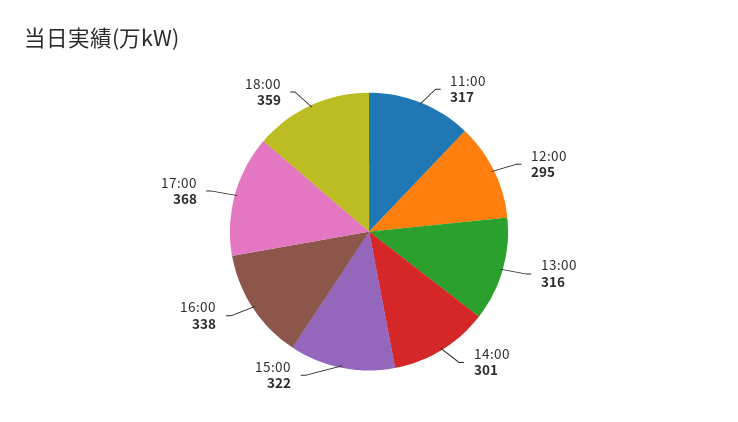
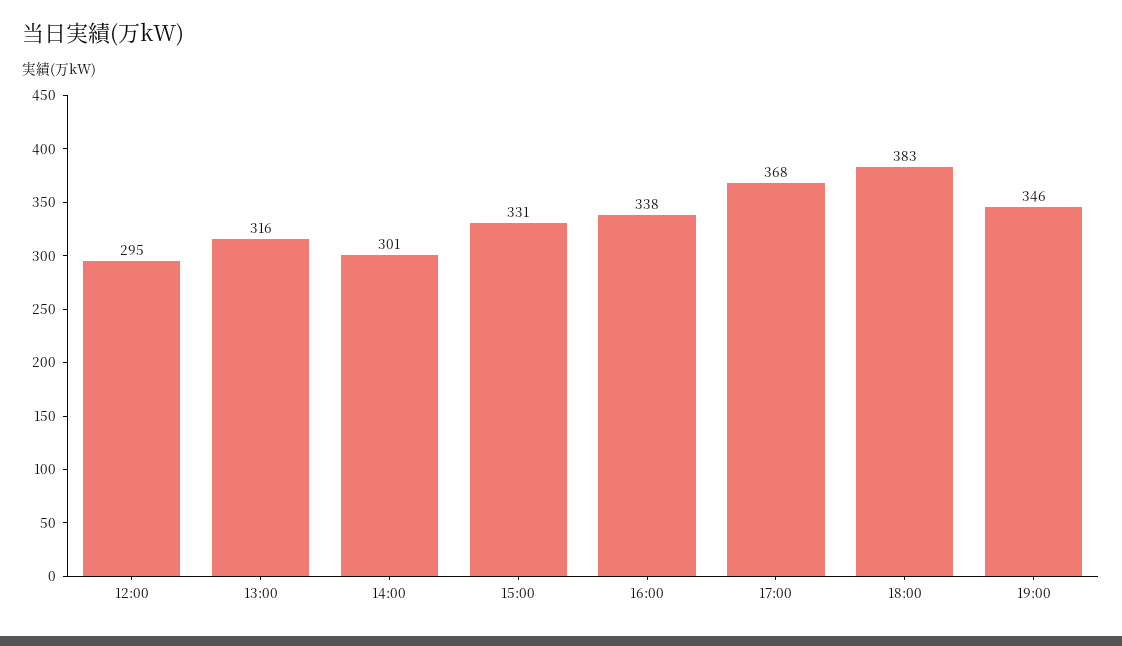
11:00: 317 -> none
15:00: 322 -> 331
18:00: 359 -> 383
19:00: none -> 346

